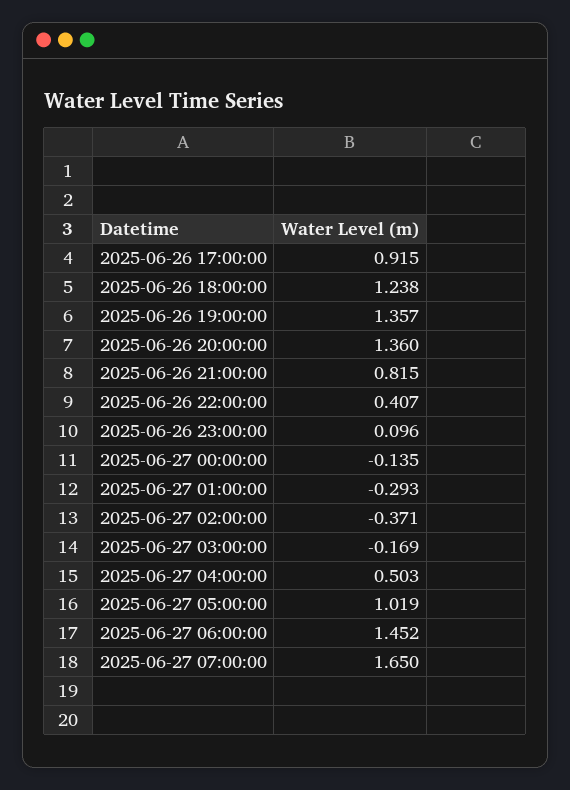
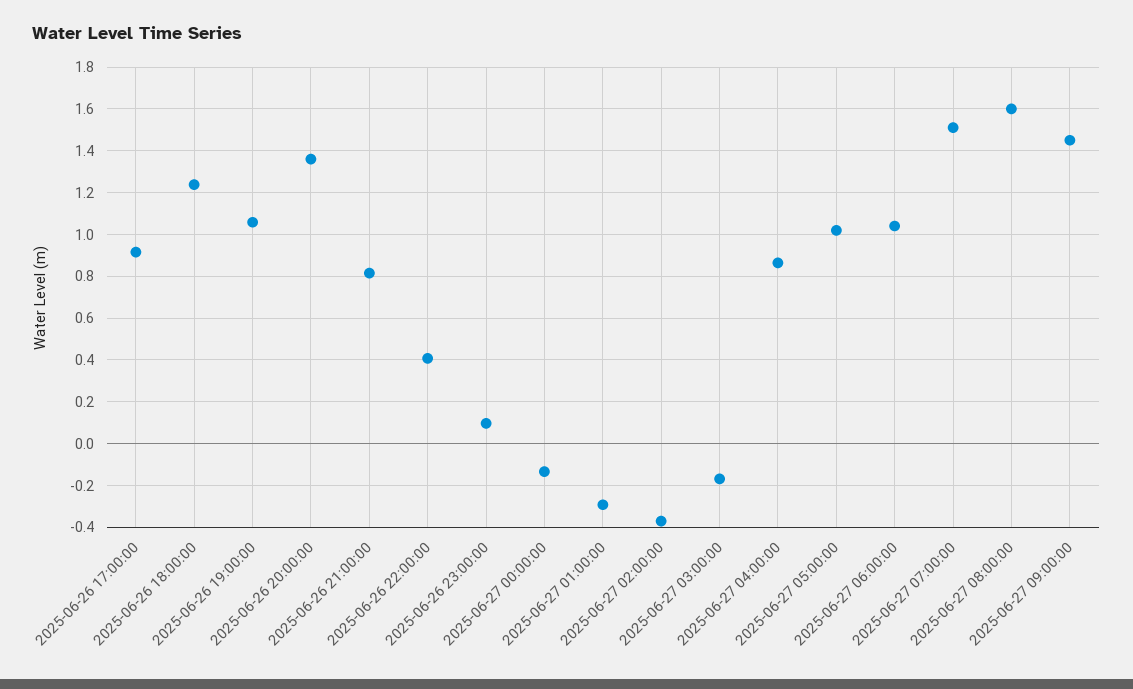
2025-06-26 19:00:00: 1.357 -> 1.05
2025-06-27 04:00:00: 0.503 -> 0.85
2025-06-27 06:00:00: 1.452 -> 1.05
2025-06-27 07:00:00: 1.65 -> 1.5
2025-06-27 08:00:00: none -> 1.6
2025-06-27 09:00:00: none -> 1.45

